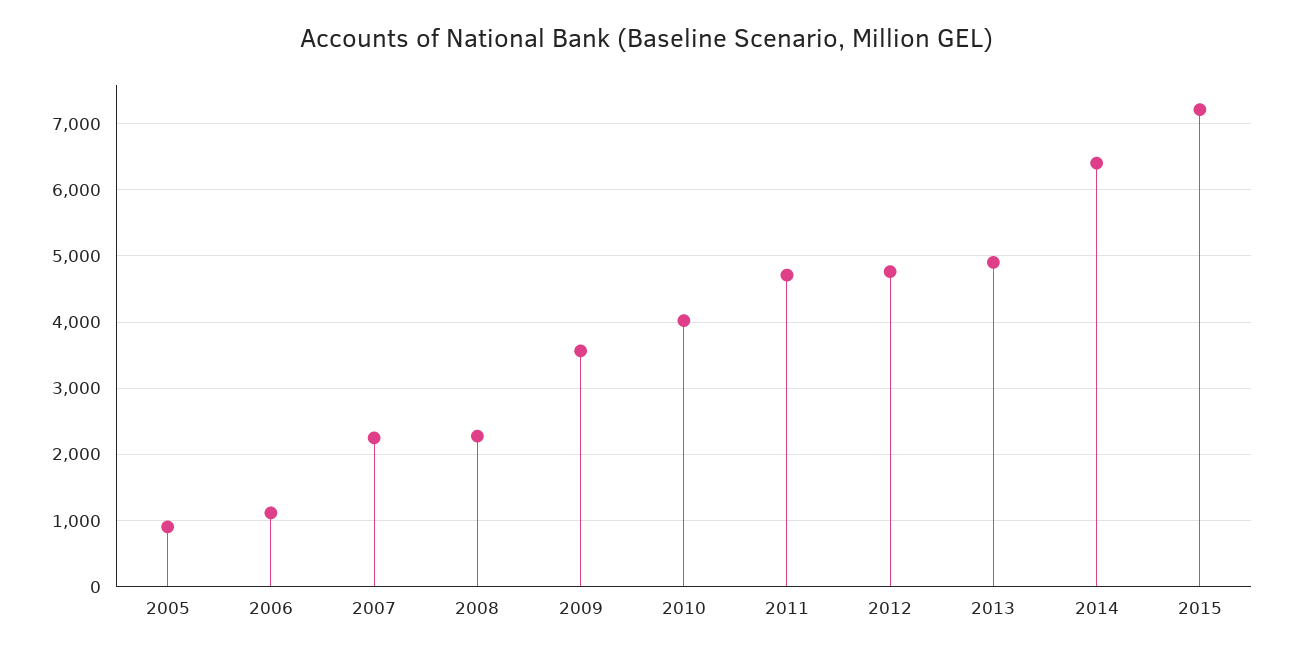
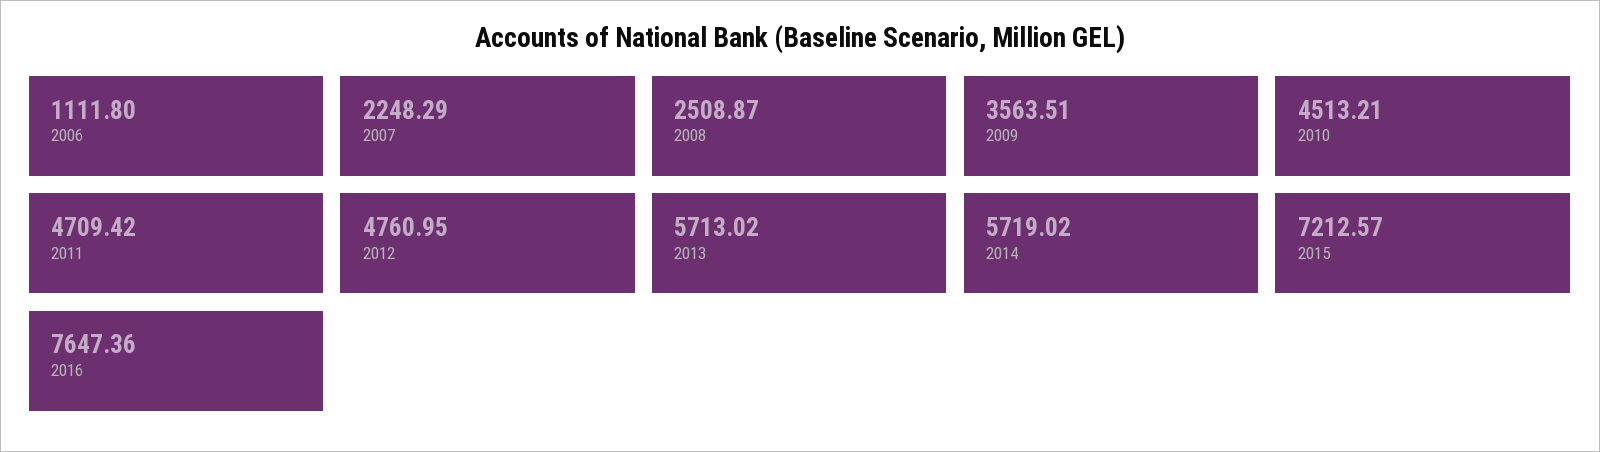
2005: 900 -> none
2008: 2300 -> 2508.87
2010: 4000 -> 4513.21
2013: 4900 -> 5713.02
2014: 6400 -> 5719.02
2016: none -> 7647.36

